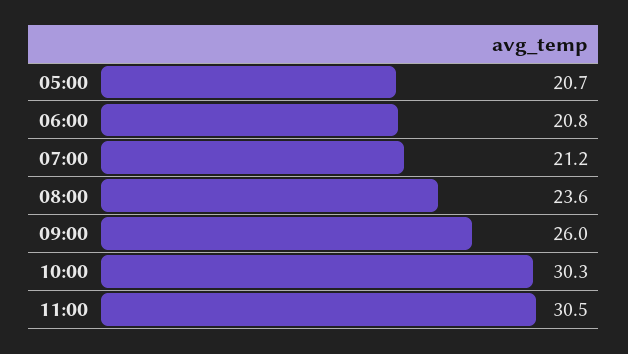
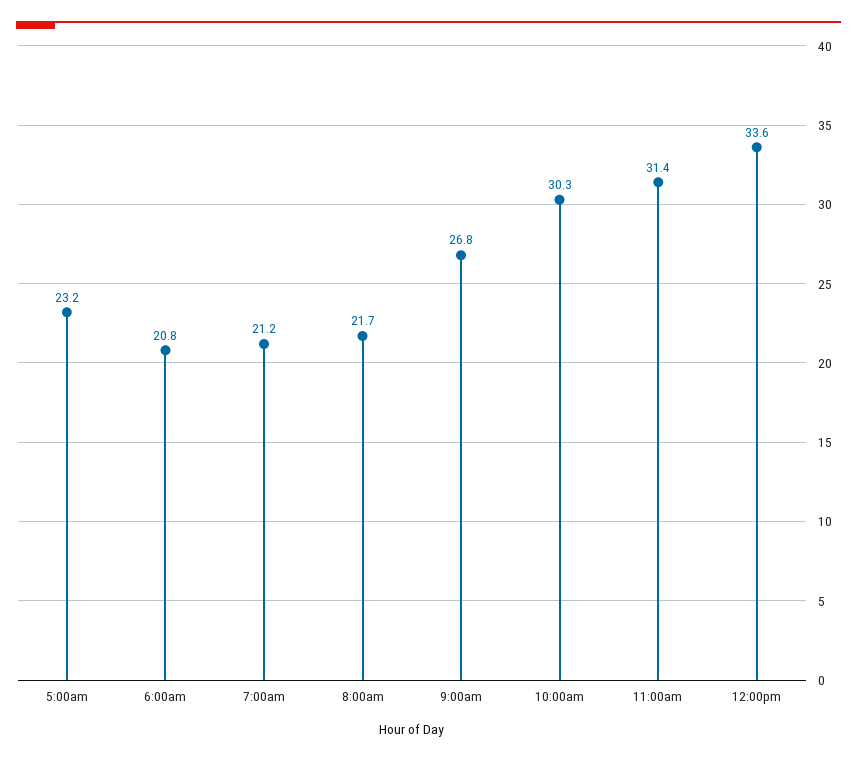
05:00: 20.7 -> 23.2
08:00: 23.6 -> 21.7
09:00: 26 -> 26.8
11:00: 30.5 -> 31.4
12:00pm: none -> 33.6

